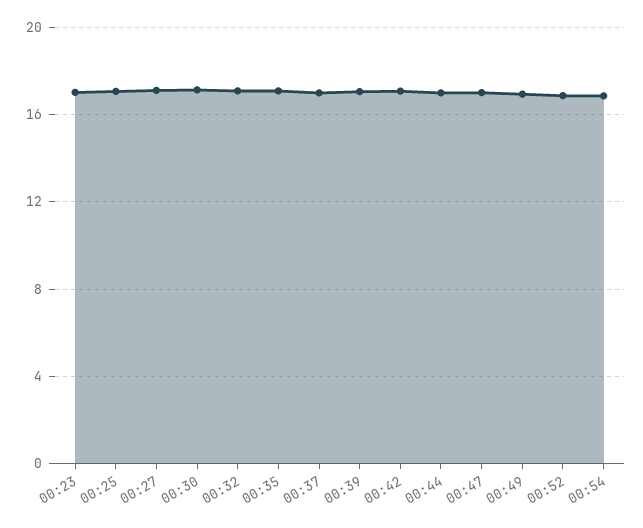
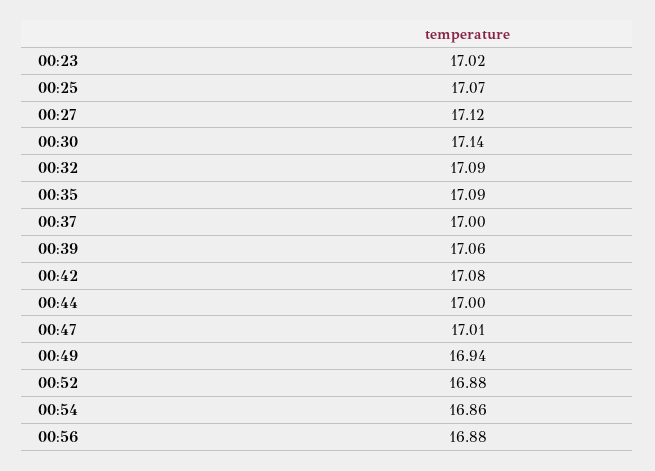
00:56: none -> 16.88

